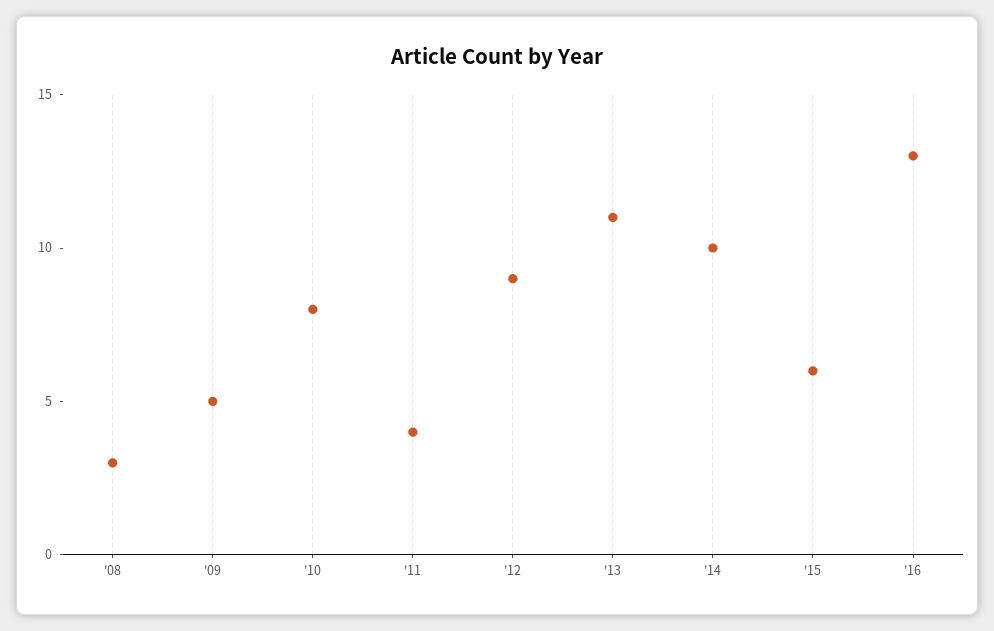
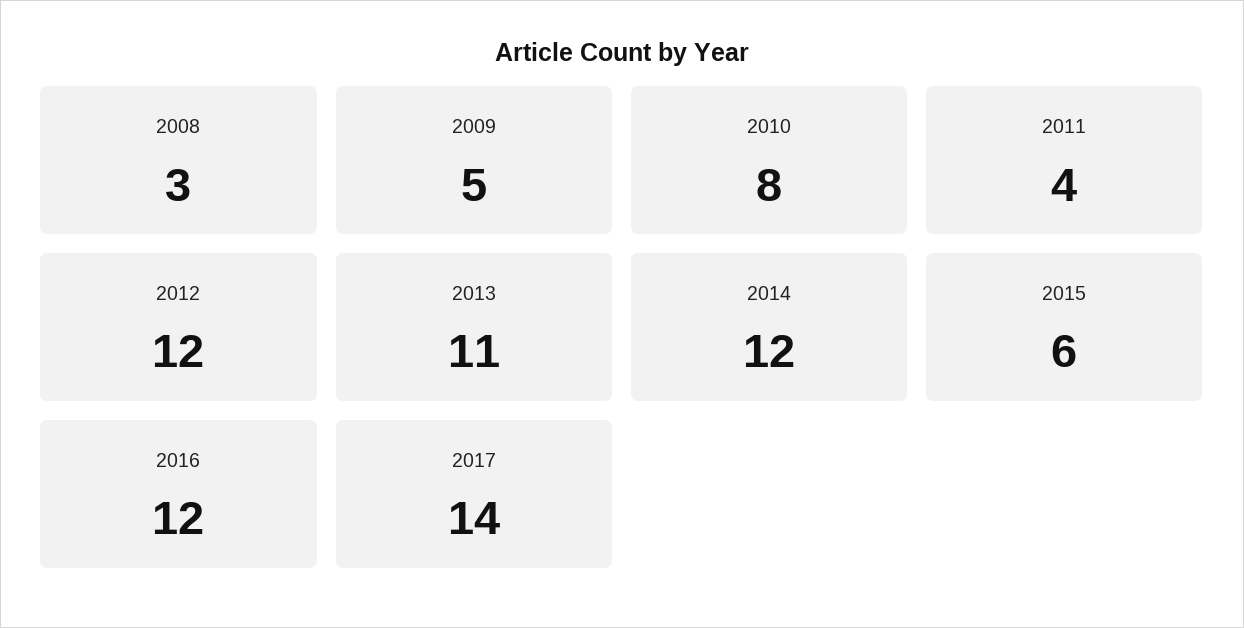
'12: 9 -> 12
'14: 10 -> 12
'16: 13 -> 12
2017: none -> 14

